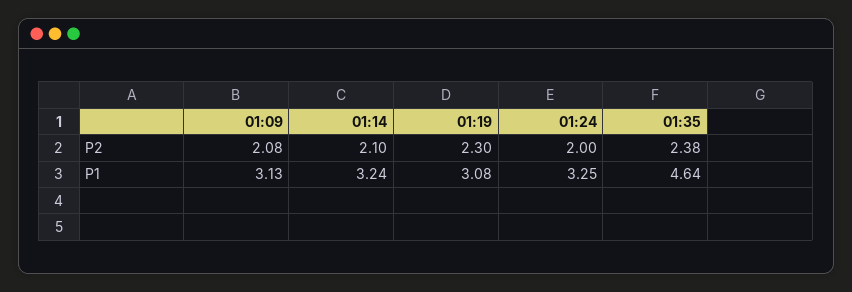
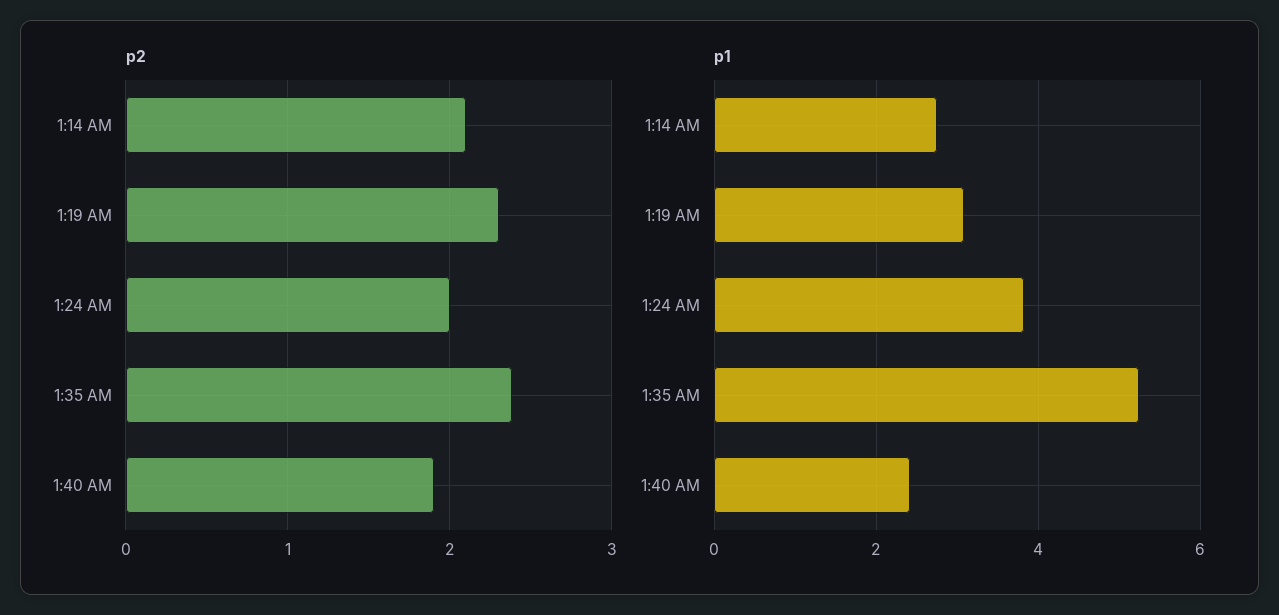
P2, 01:09: 2.08 -> none
P1, 01:09: 3.13 -> none
P1, 01:14: 3.24 -> 2.8
P1, 01:24: 3.25 -> 3.8
P1, 01:35: 4.64 -> 5.2
P2, 1:40 AM: none -> 1.9
P1, 1:40 AM: none -> 2.4

